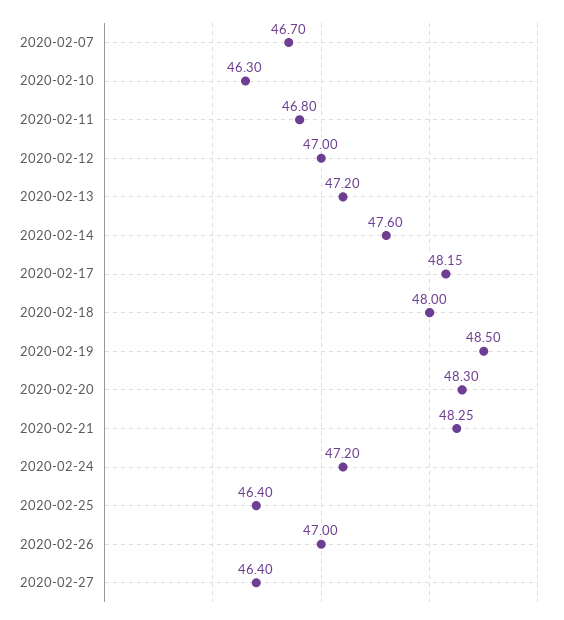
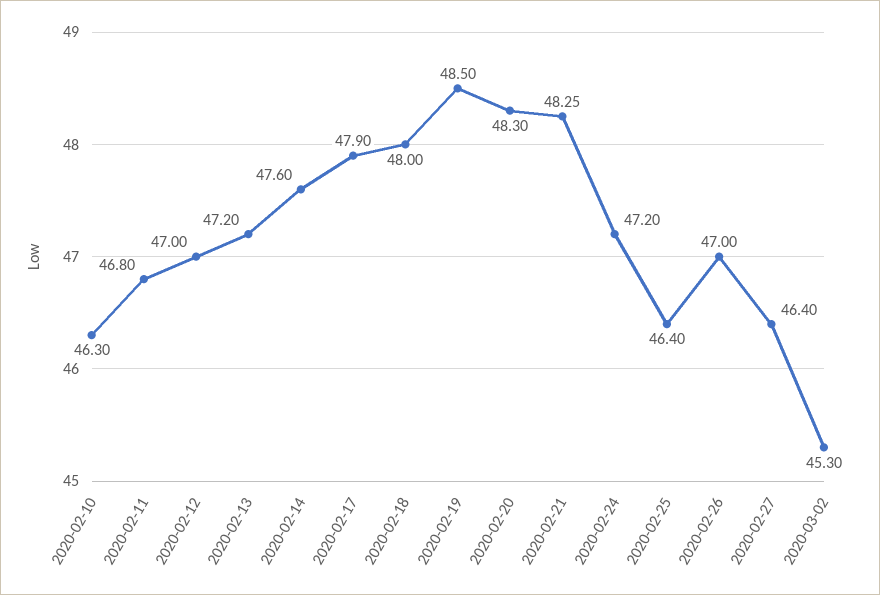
2020-02-07: 46.7 -> none
2020-02-17: 48.15 -> 47.9
2020-03-02: none -> 45.3

